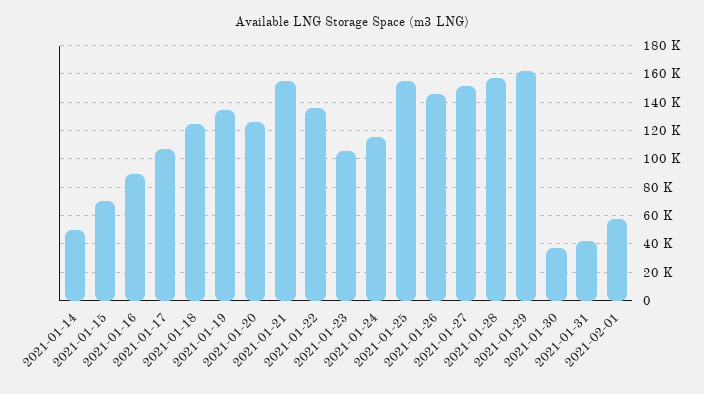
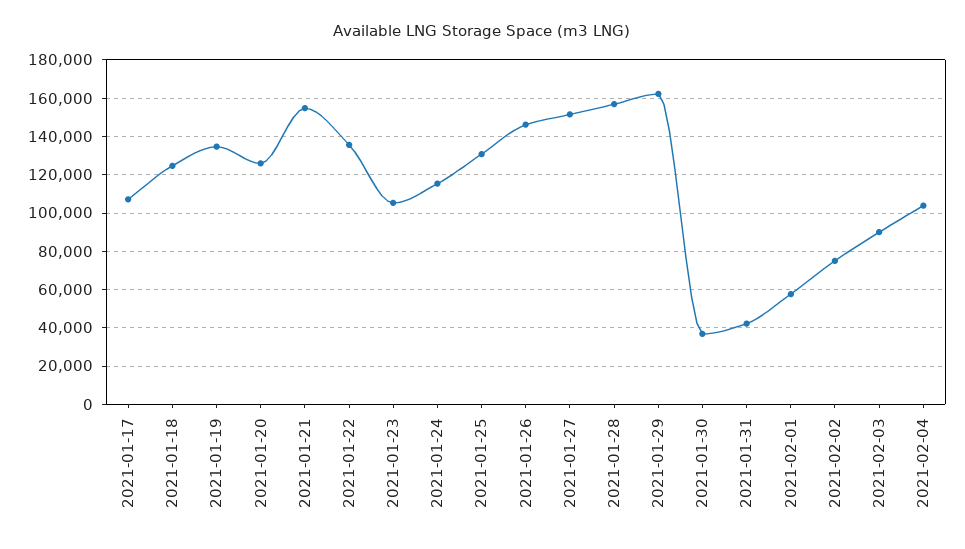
2021-01-14: 50000 -> none
2021-01-15: 70000 -> none
2021-01-16: 90000 -> none
2021-01-25: 155000 -> 130000
2021-02-02: none -> 75000
2021-02-03: none -> 90000
2021-02-04: none -> 105000

